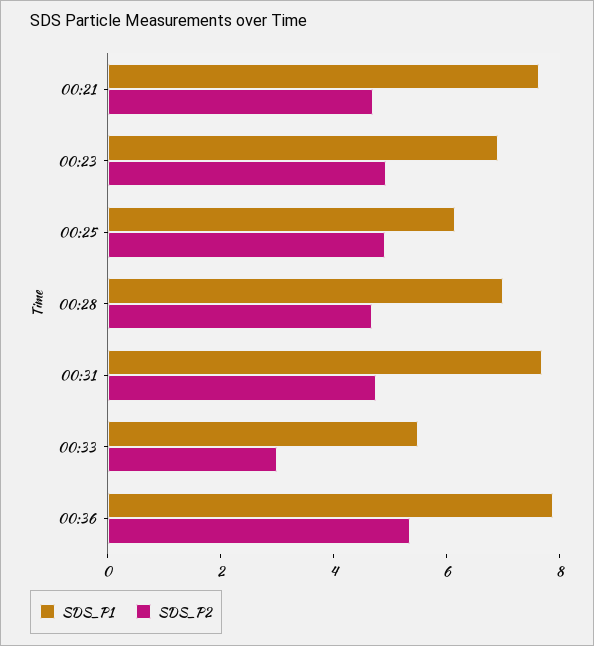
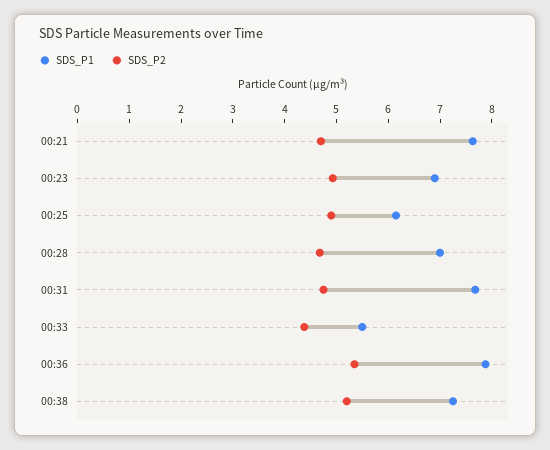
SDS_P2, 00:33: 3 -> 4.4
SDS_P1, 00:38: none -> 7.2
SDS_P2, 00:38: none -> 5.2

